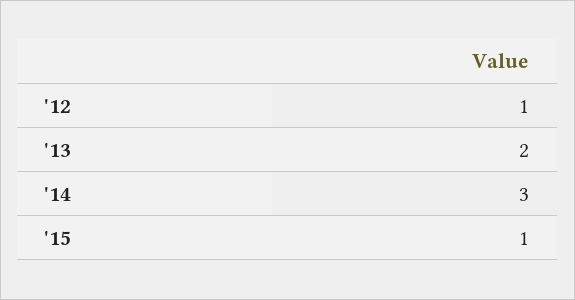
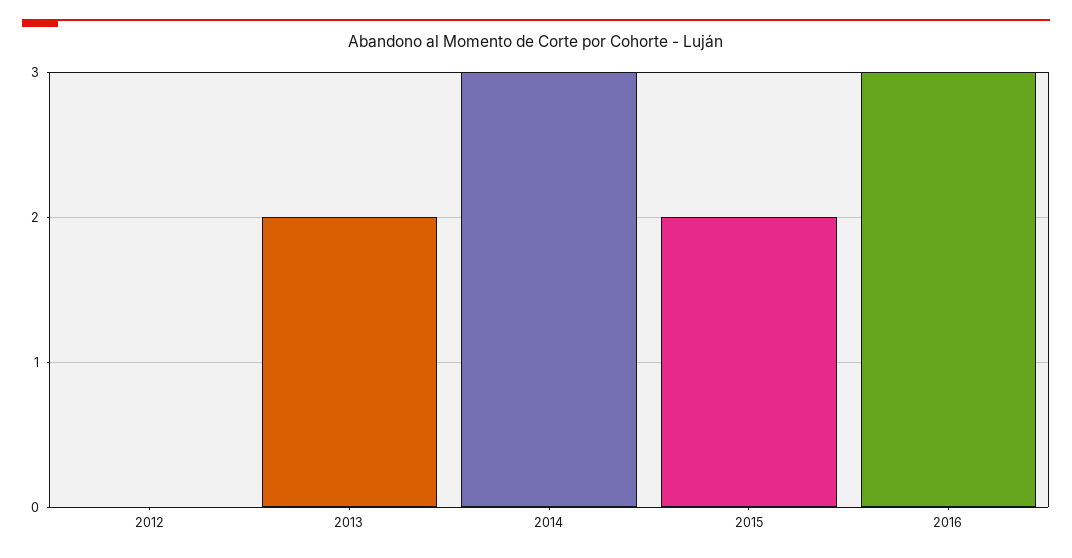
'12: 1 -> 0
'15: 1 -> 2
2016: none -> 3

